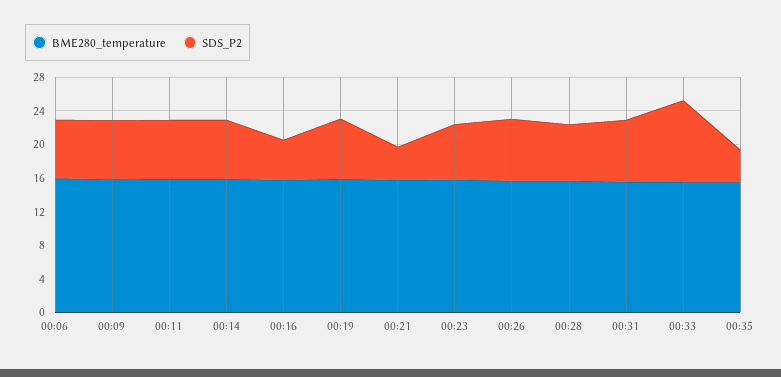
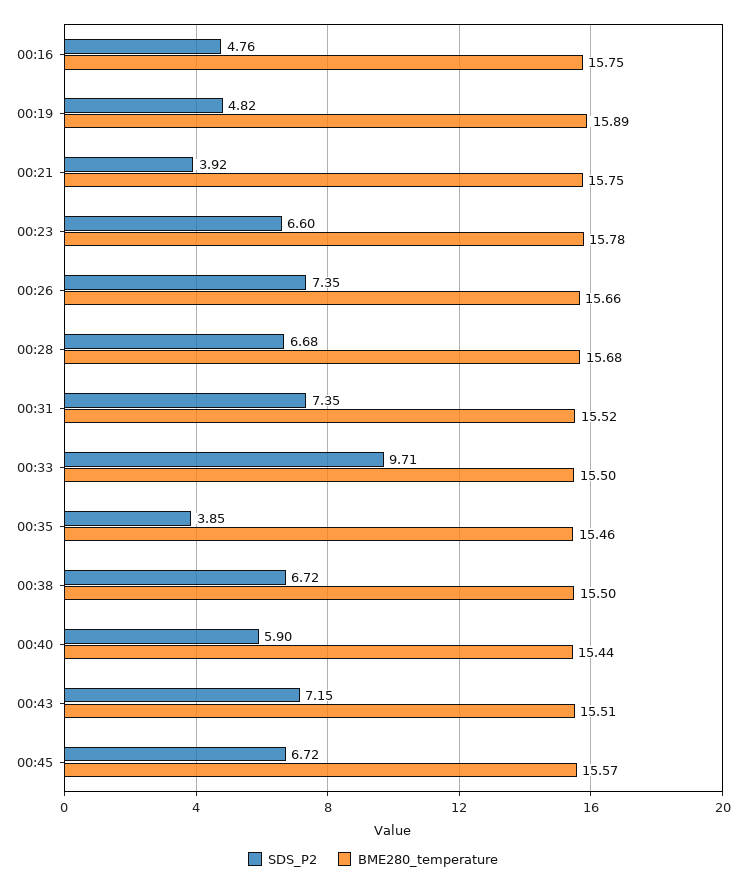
BME280_temperature, 00:06: 16 -> none
SDS_P2, 00:06: 7 -> none
BME280_temperature, 00:09: 16 -> none
SDS_P2, 00:09: 7 -> none
BME280_temperature, 00:11: 16 -> none
SDS_P2, 00:11: 7 -> none
BME280_temperature, 00:14: 16 -> none
SDS_P2, 00:14: 7 -> none
SDS_P2, 00:19: 7 -> 4.82
SDS_P2, 00:38: none -> 6.72
BME280_temperature, 00:38: none -> 15.5
SDS_P2, 00:40: none -> 5.9
BME280_temperature, 00:40: none -> 15.44
SDS_P2, 00:43: none -> 7.15
BME280_temperature, 00:43: none -> 15.51
SDS_P2, 00:45: none -> 6.72
BME280_temperature, 00:45: none -> 15.57

